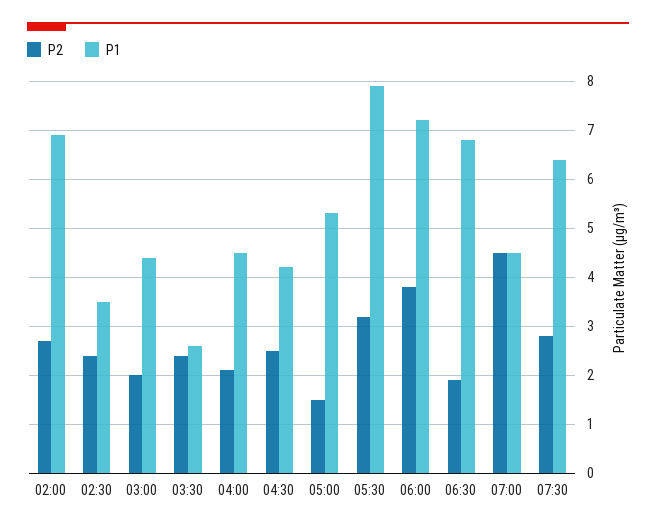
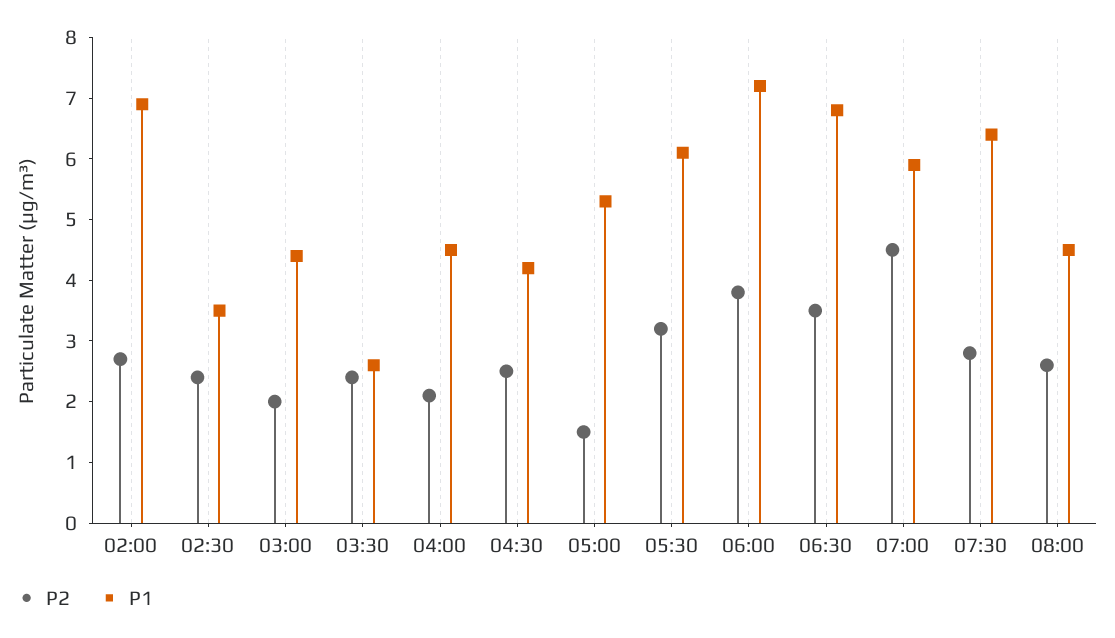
P1, 05:30: 8 -> 6
P2, 06:30: 2 -> 3.5
P1, 07:00: 4.5 -> 6
P2, 08:00: none -> 2.5
P1, 08:00: none -> 4.5

